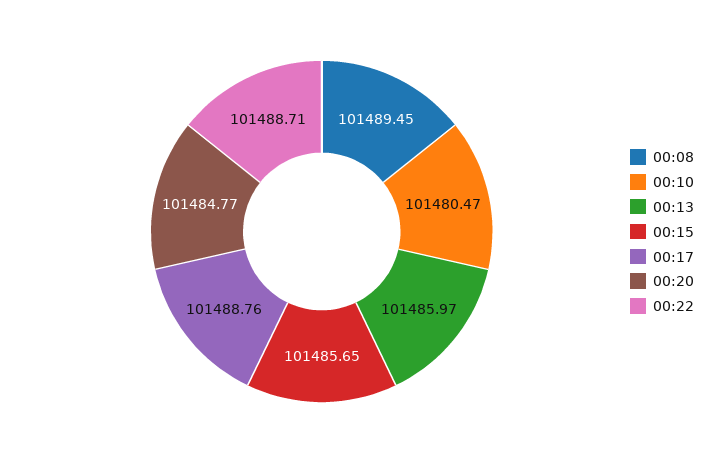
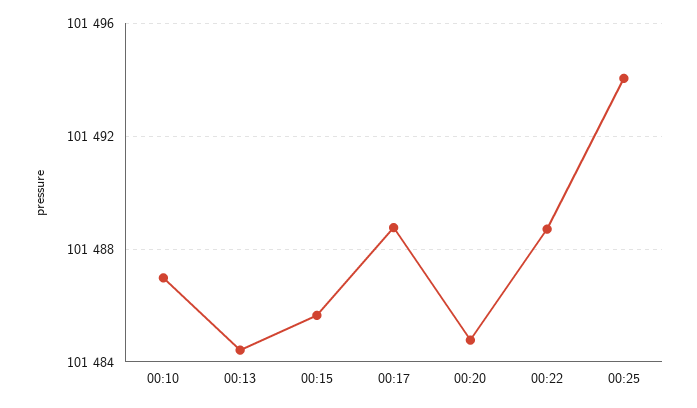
00:08: 101489.45 -> none
00:10: 101480.47 -> 101487
00:13: 101485.97 -> 101484.5
00:25: none -> 101494

